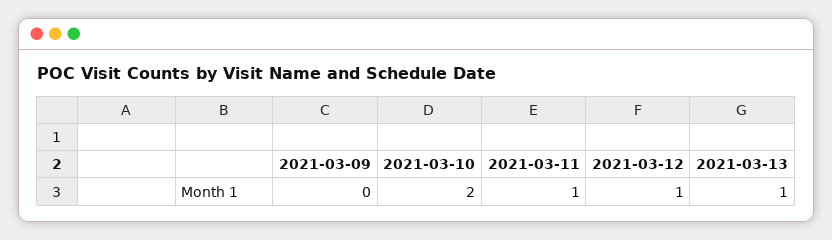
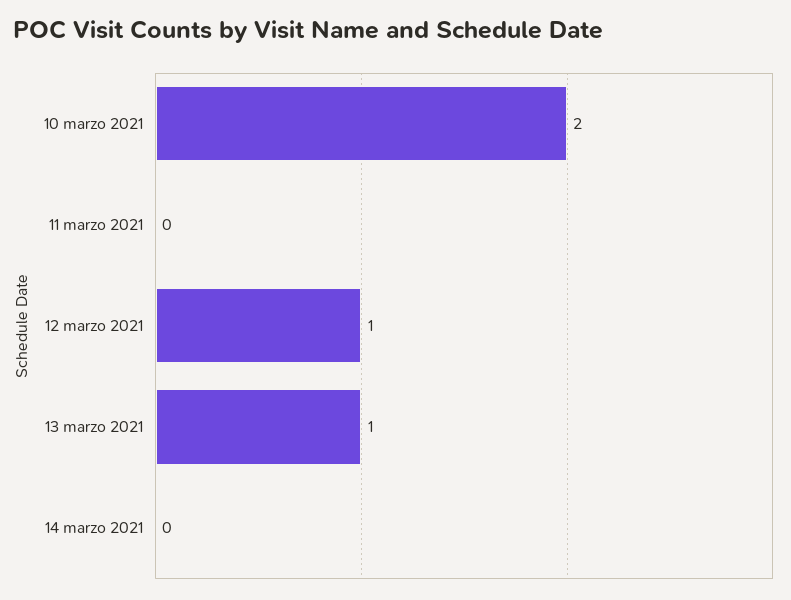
2021-03-09: 0 -> none
2021-03-11: 1 -> 0
14 marzo 2021: none -> 0

